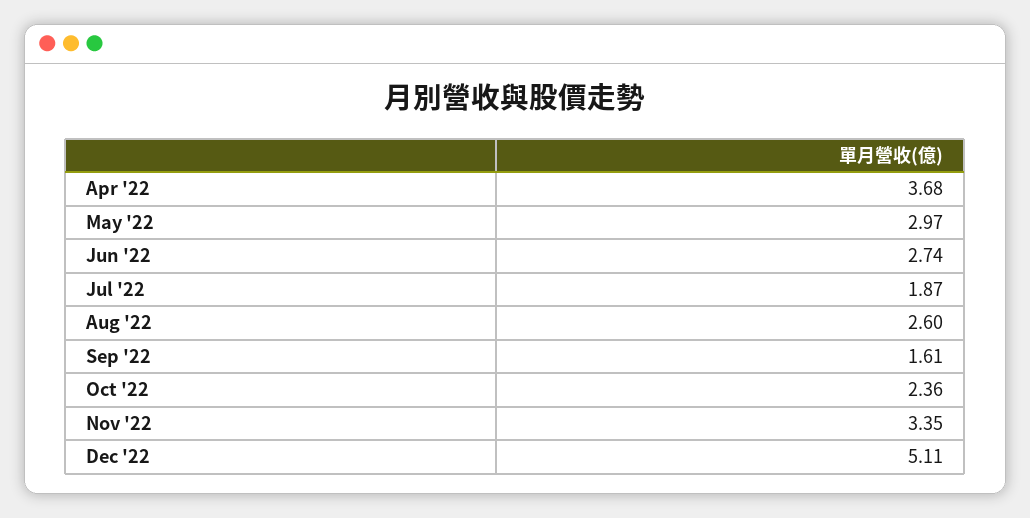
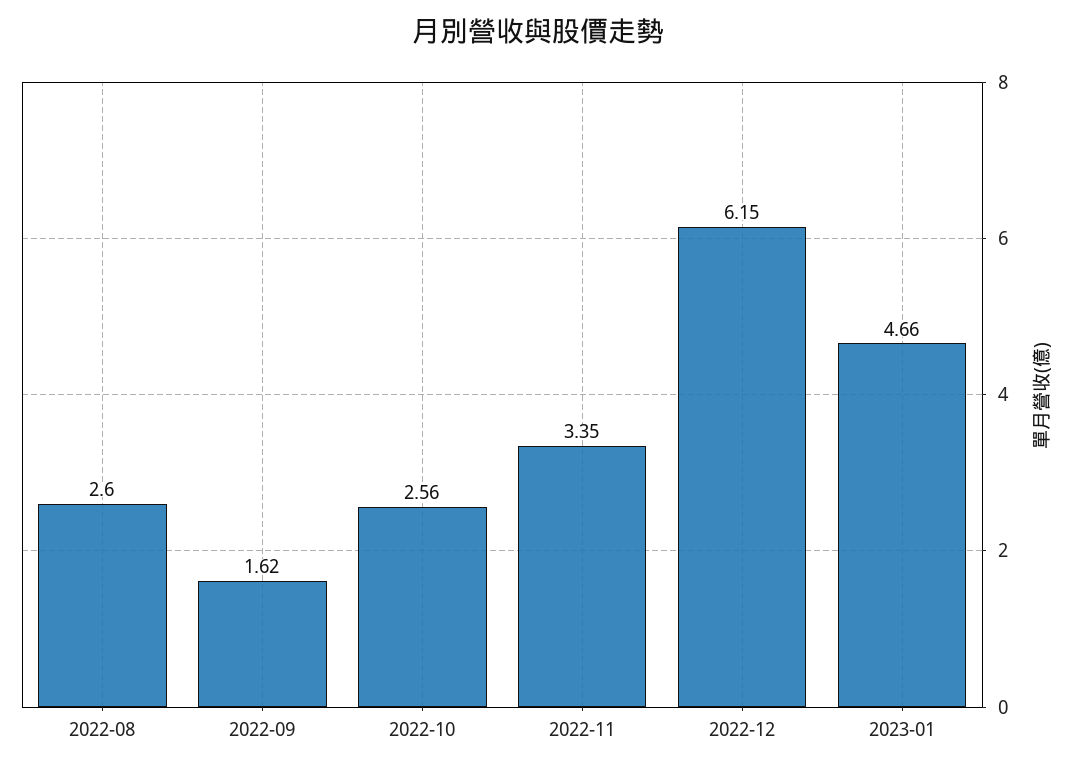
Apr '22: 3.68 -> none
May '22: 2.97 -> none
Jun '22: 2.74 -> none
Jul '22: 1.87 -> none
Sep '22: 1.61 -> 1.62
Oct '22: 2.36 -> 2.56
Dec '22: 5.11 -> 6.15
2023-01: none -> 4.66

